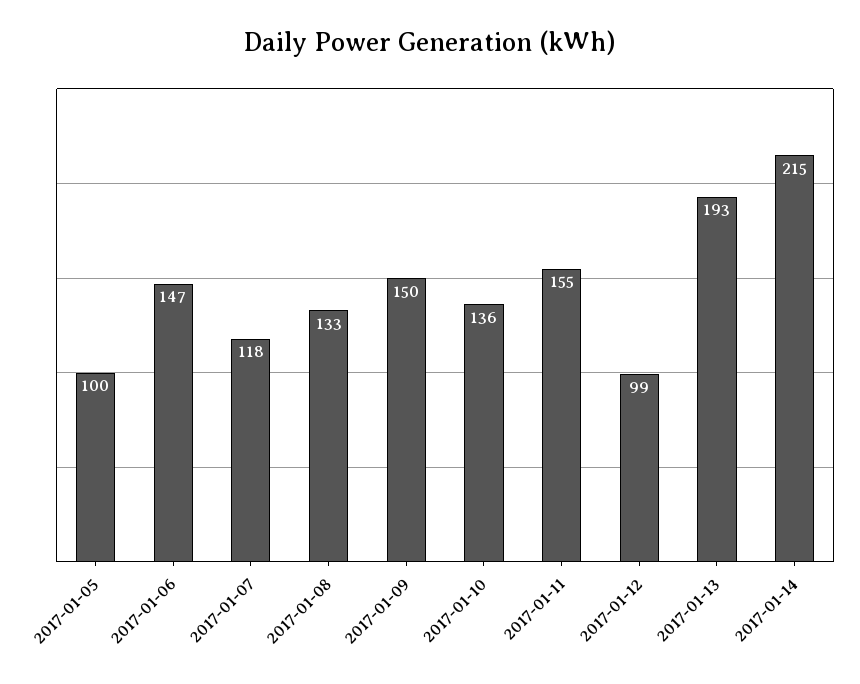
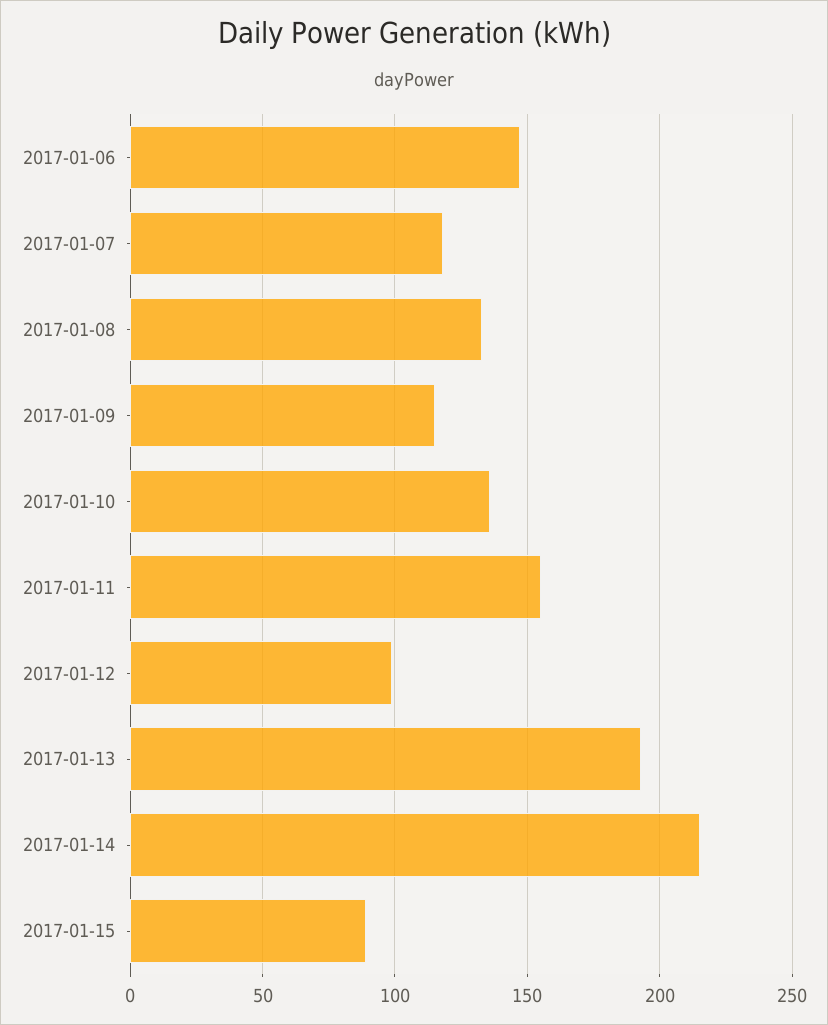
2017-01-05: 100 -> none
2017-01-09: 150 -> 115
2017-01-15: none -> 90

